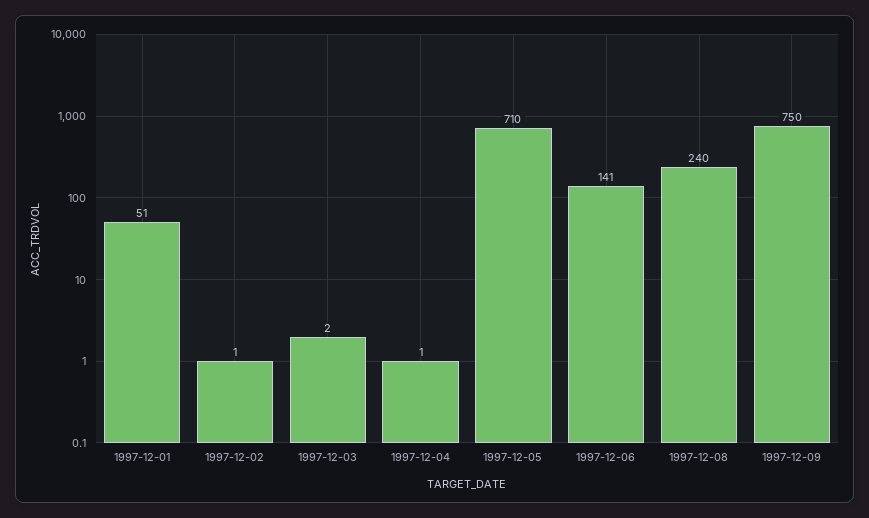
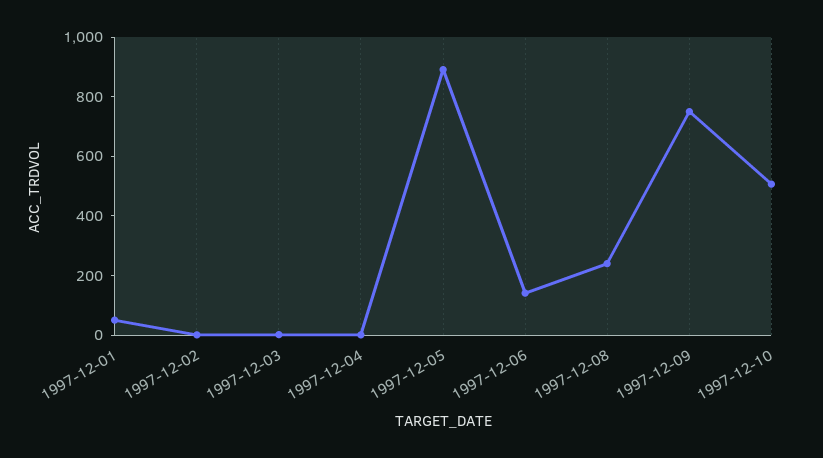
1997-12-05: 710 -> 900
1997-12-10: none -> 500

